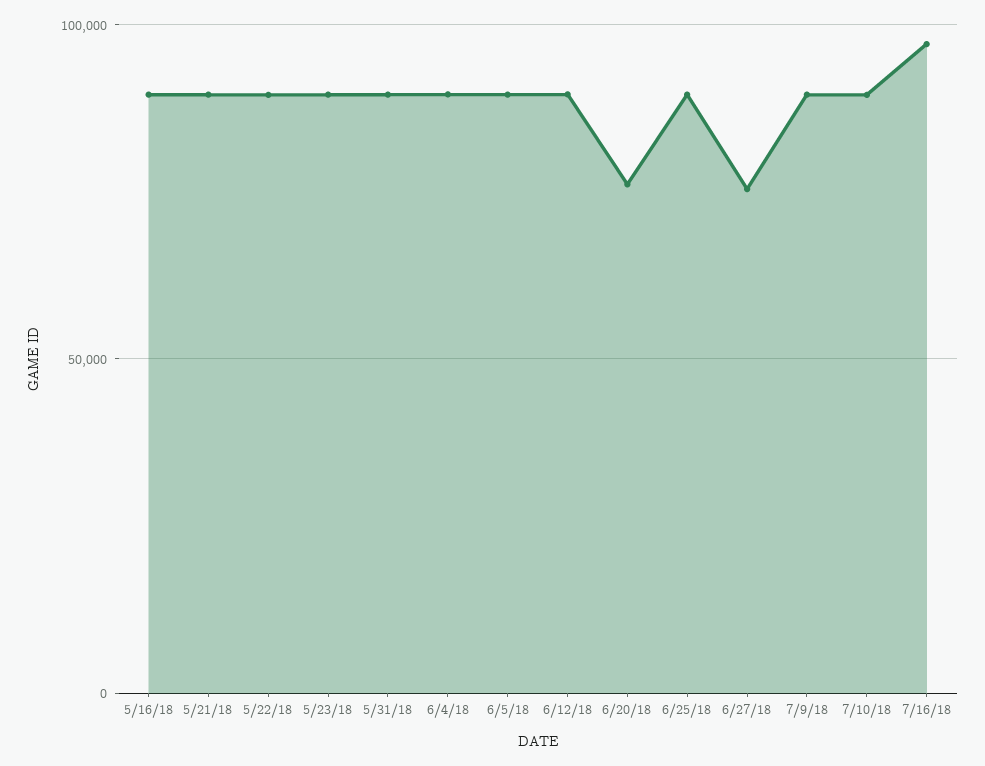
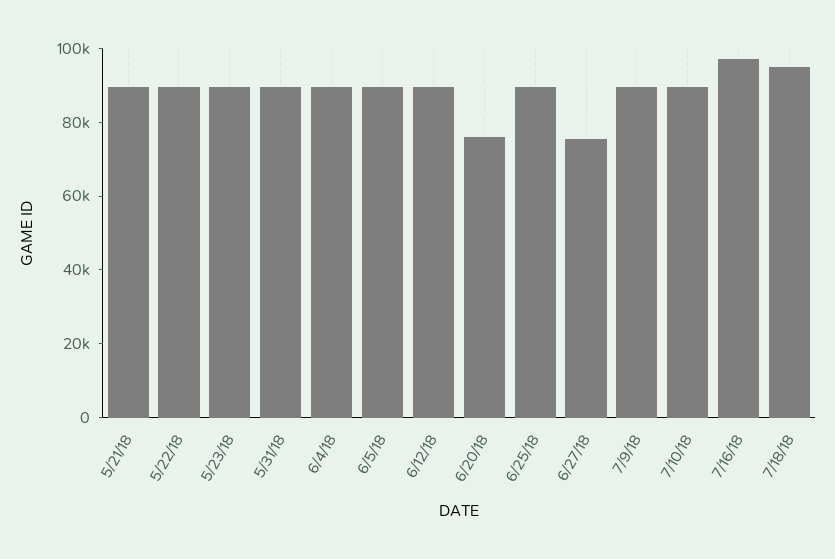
5/16/18: 90000 -> none
7/18/18: none -> 95000

